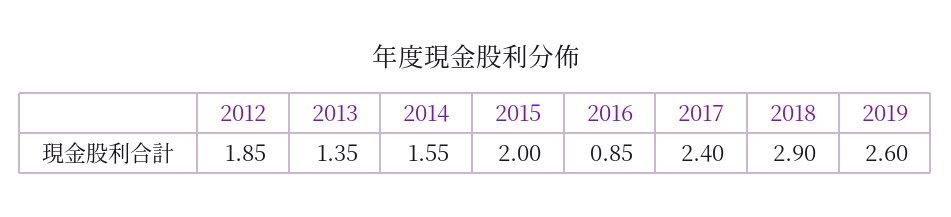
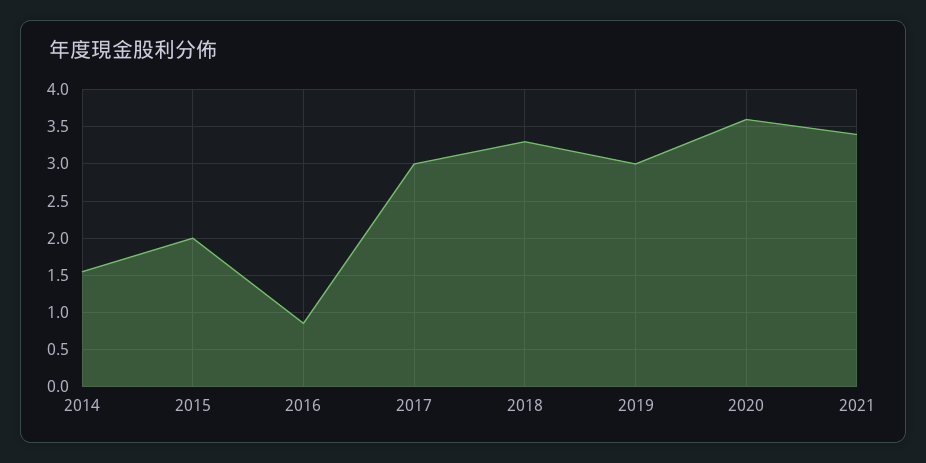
2012: 1.85 -> none
2013: 1.35 -> none
2017: 2.4 -> 3
2018: 2.9 -> 3.3
2019: 2.6 -> 3
2020: none -> 3.6
2021: none -> 3.4

